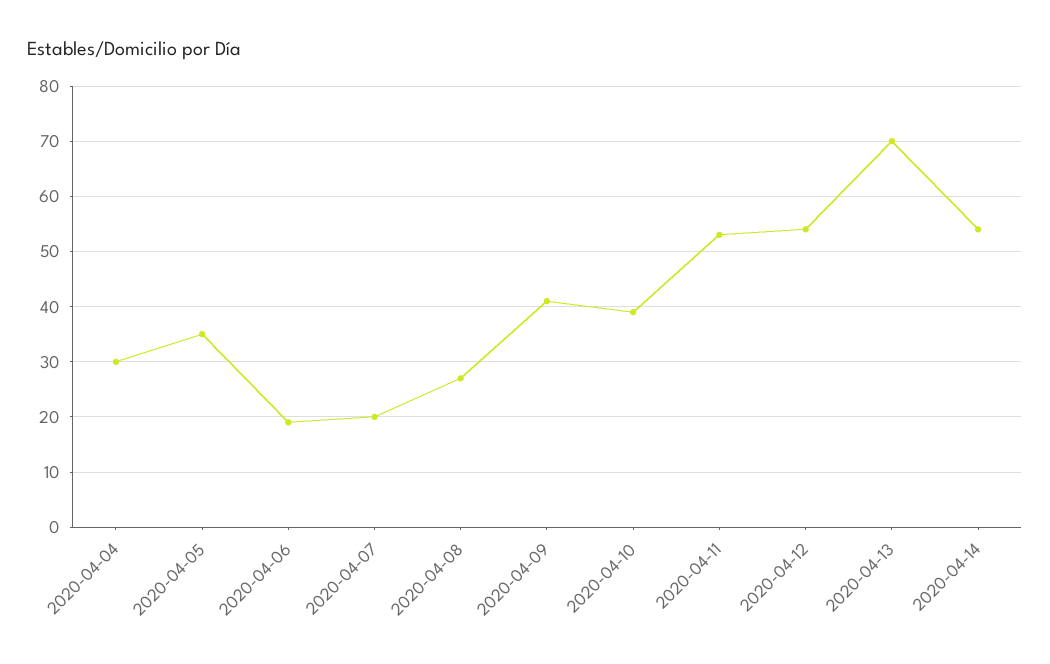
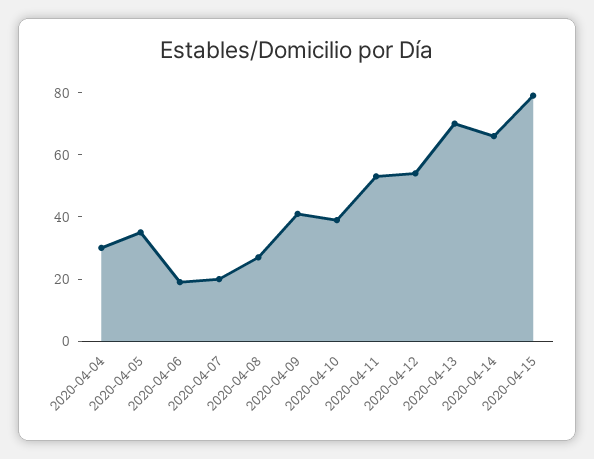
2020-04-14: 55 -> 65
2020-04-15: none -> 80

